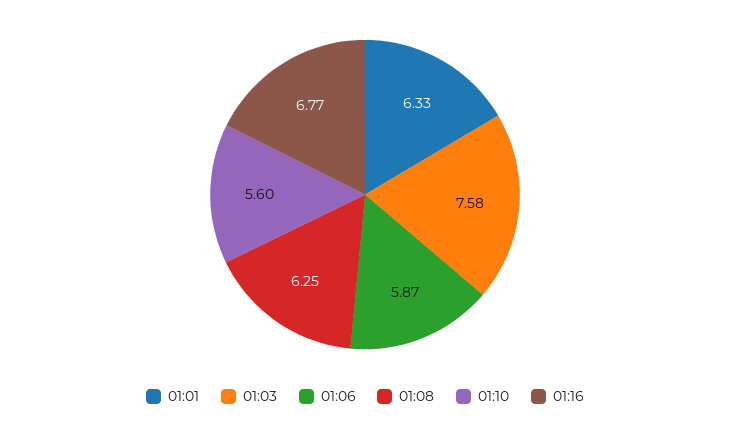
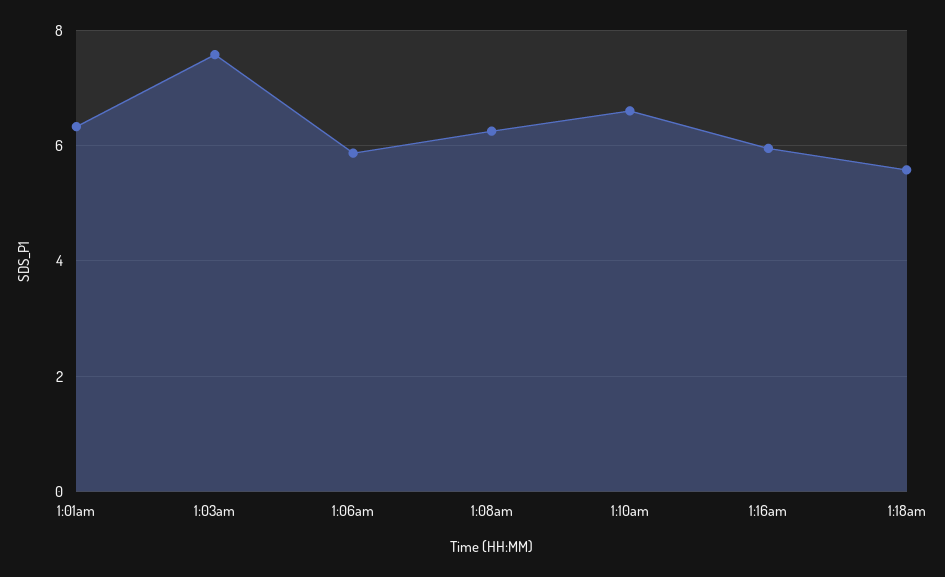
01:10: 5.6 -> 6.6
01:16: 6.77 -> 6
1:18am: none -> 5.6

